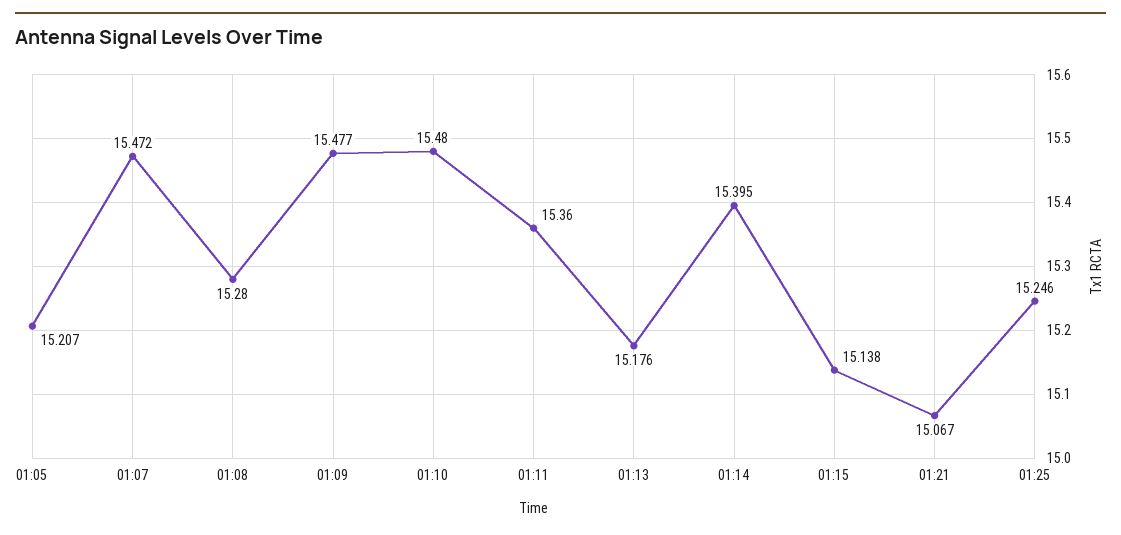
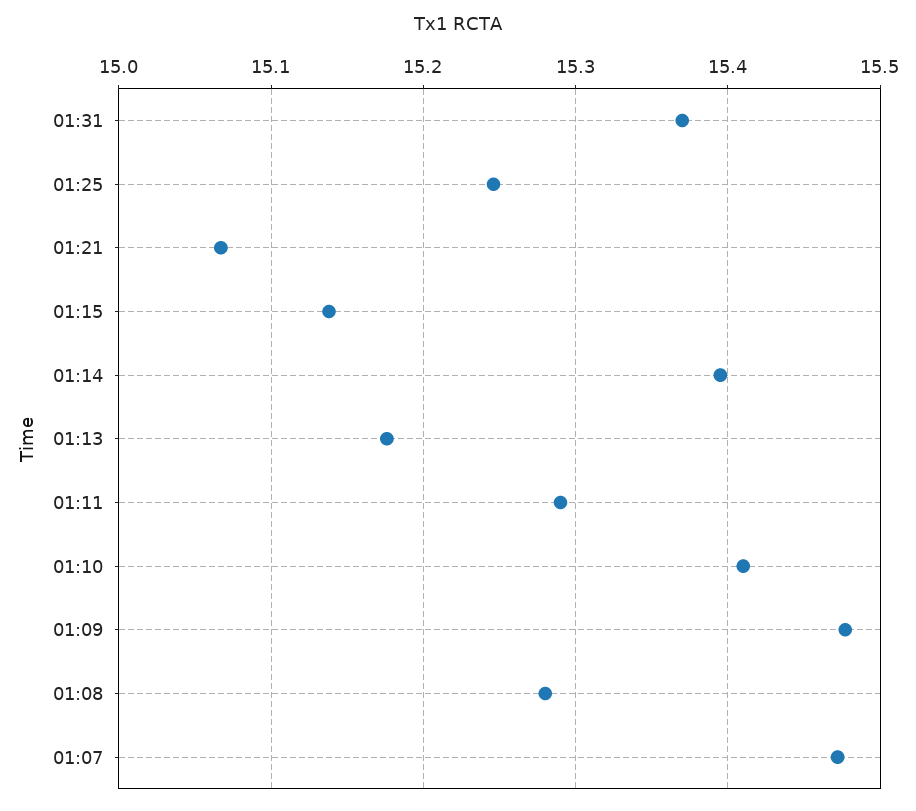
01:05: 15.207 -> none
01:10: 15.48 -> 15.41
01:11: 15.36 -> 15.29
01:31: none -> 15.37

